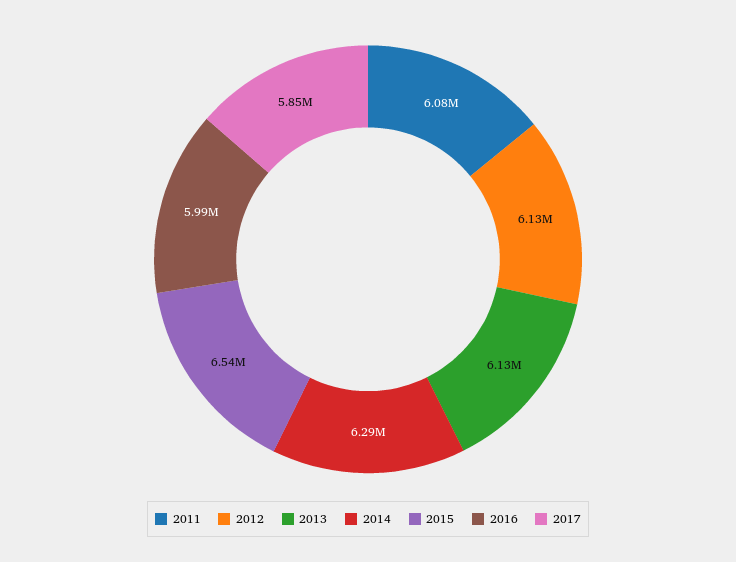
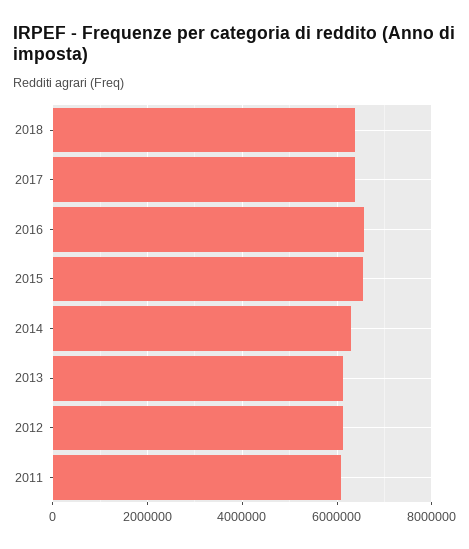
2016: 5990000 -> 6600000
2017: 5850000 -> 6400000
2018: none -> 6400000

